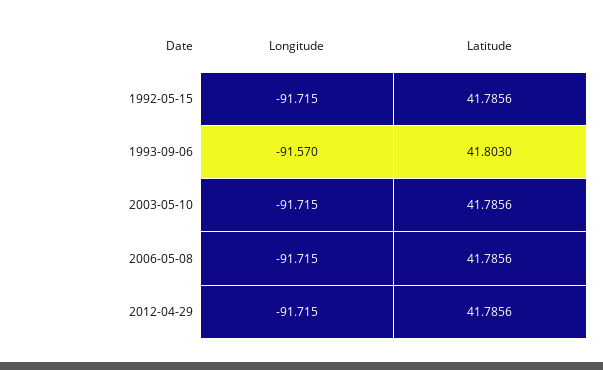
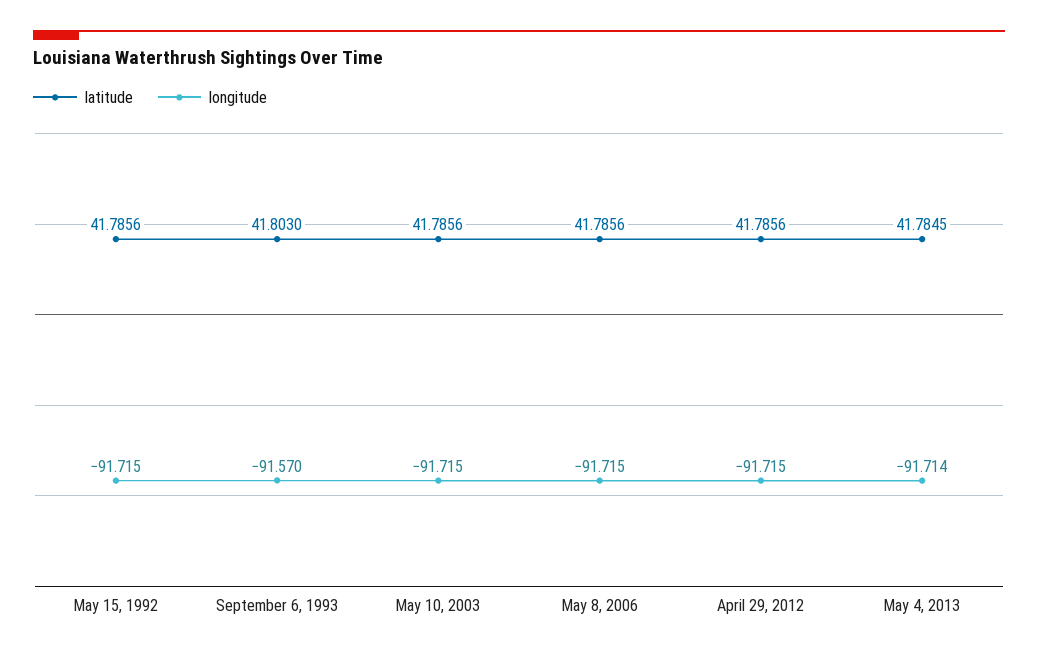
Latitude, May 4, 2013: none -> 41.7845
Longitude, May 4, 2013: none -> -91.714

